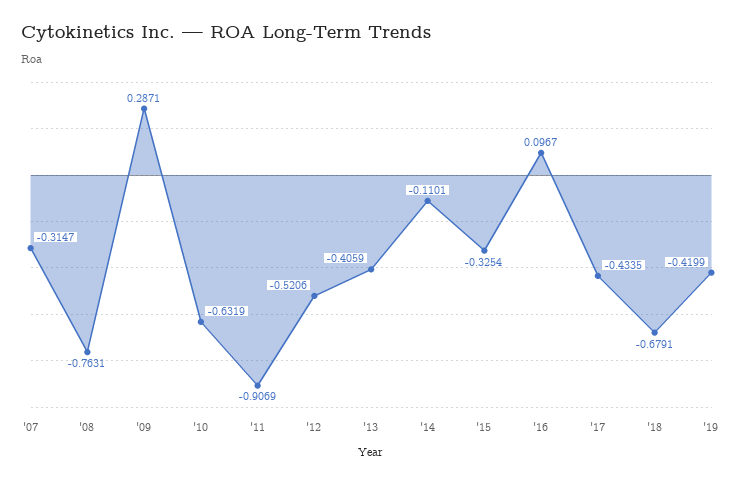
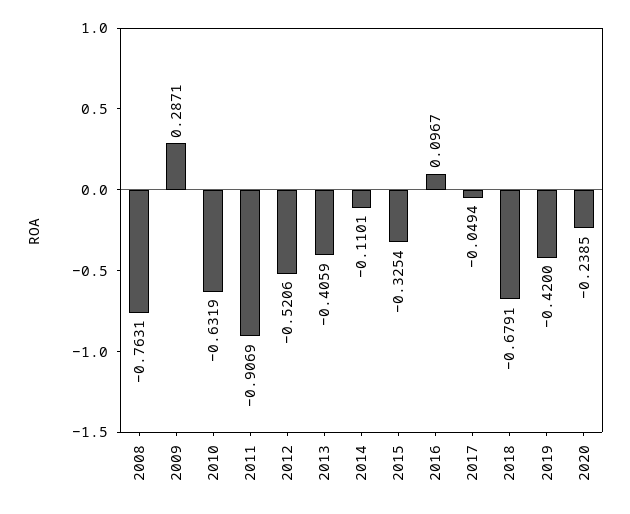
'07: -0.3147 -> none
'17: -0.4335 -> -0.0494
'19: -0.4199 -> -0.42
2020: none -> -0.2385

